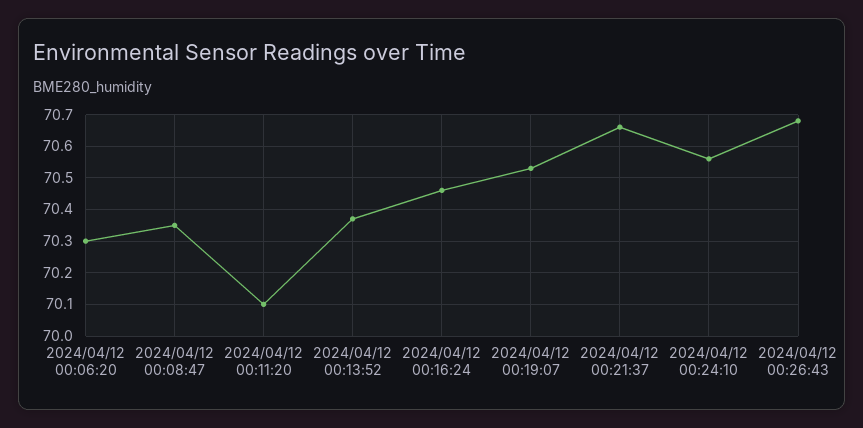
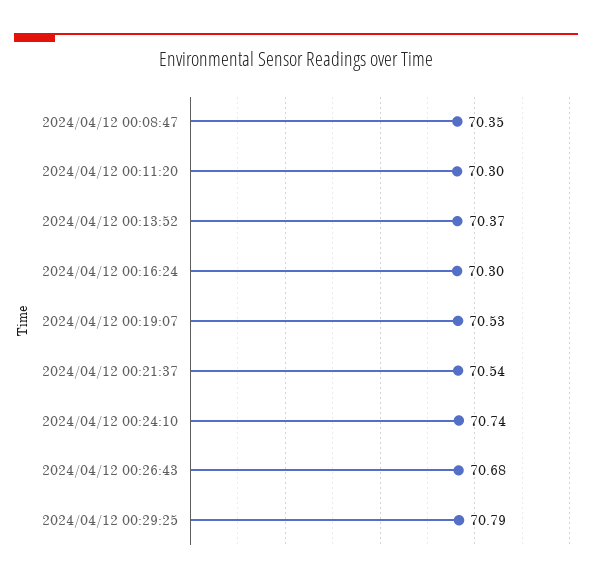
2024/04/12 00:06:20: 70.3 -> none
2024/04/12 00:11:20: 70.1 -> 70.3
2024/04/12 00:16:24: 70.45 -> 70.3
2024/04/12 00:21:37: 70.65 -> 70.54
2024/04/12 00:24:10: 70.55 -> 70.74
2024/04/12 00:29:25: none -> 70.79

